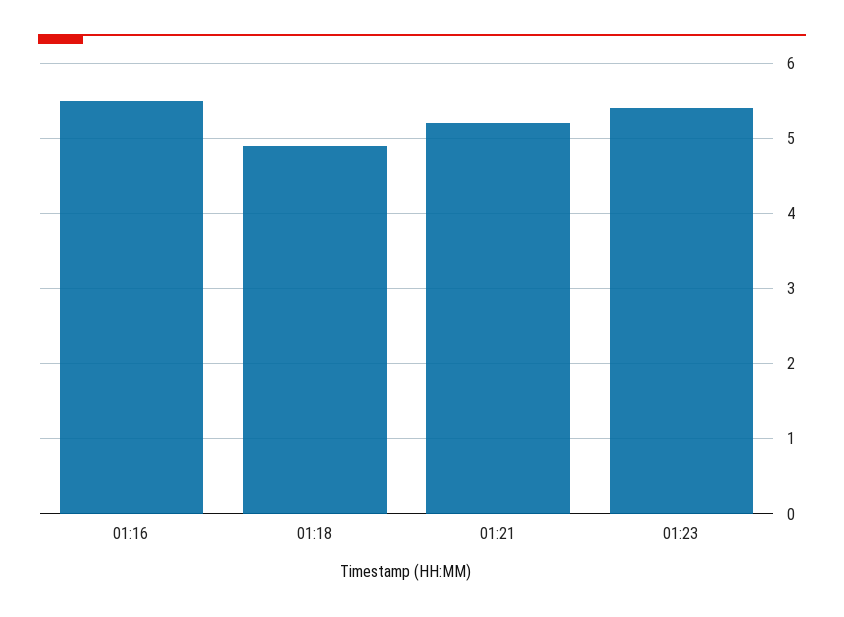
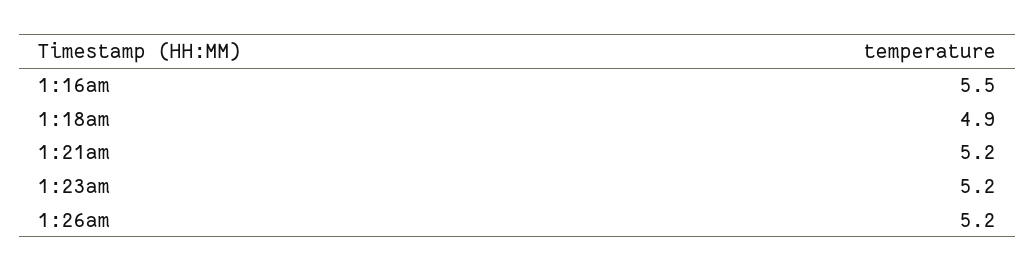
01:23: 5.4 -> 5.2
1:26am: none -> 5.2

